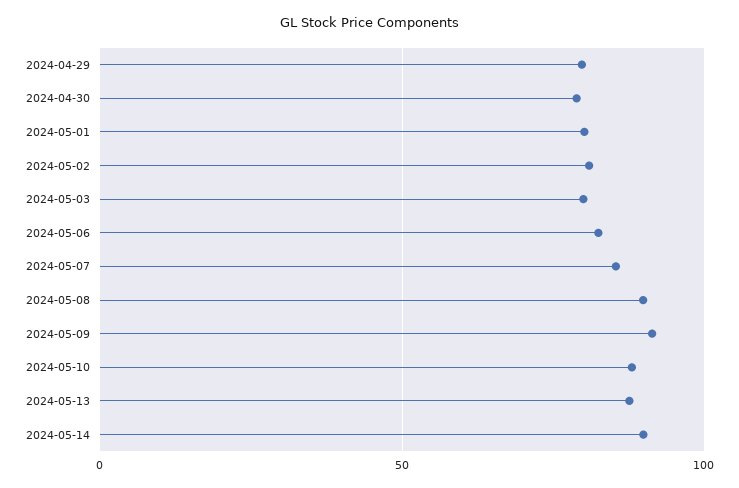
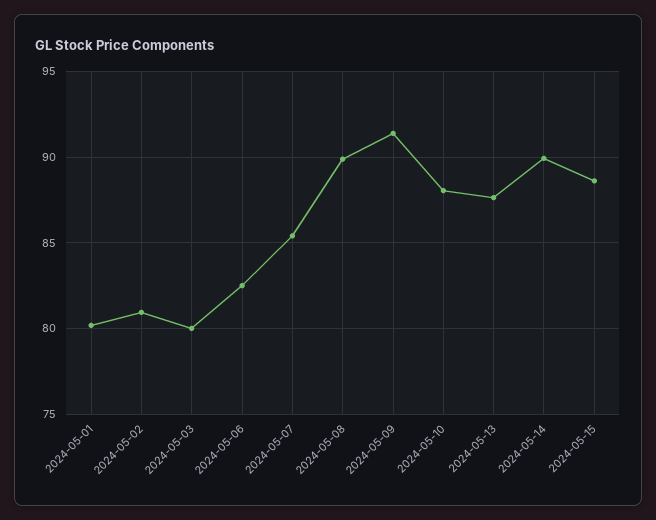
2024-04-29: 80 -> none
2024-04-30: 80 -> none
2024-05-15: none -> 88.5

